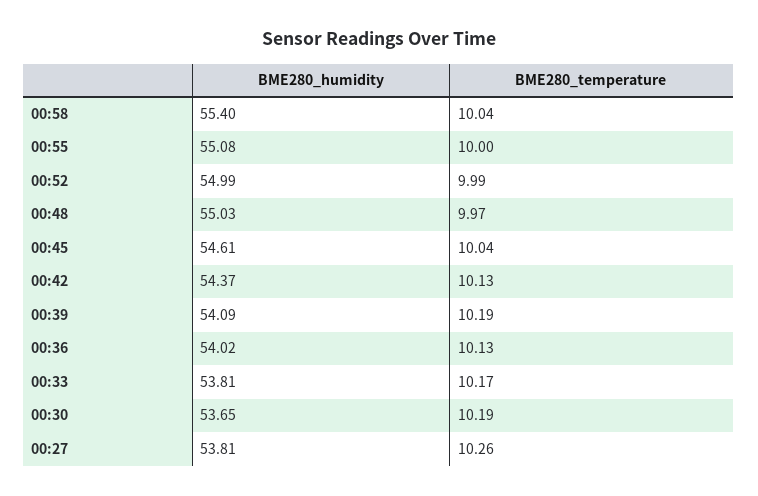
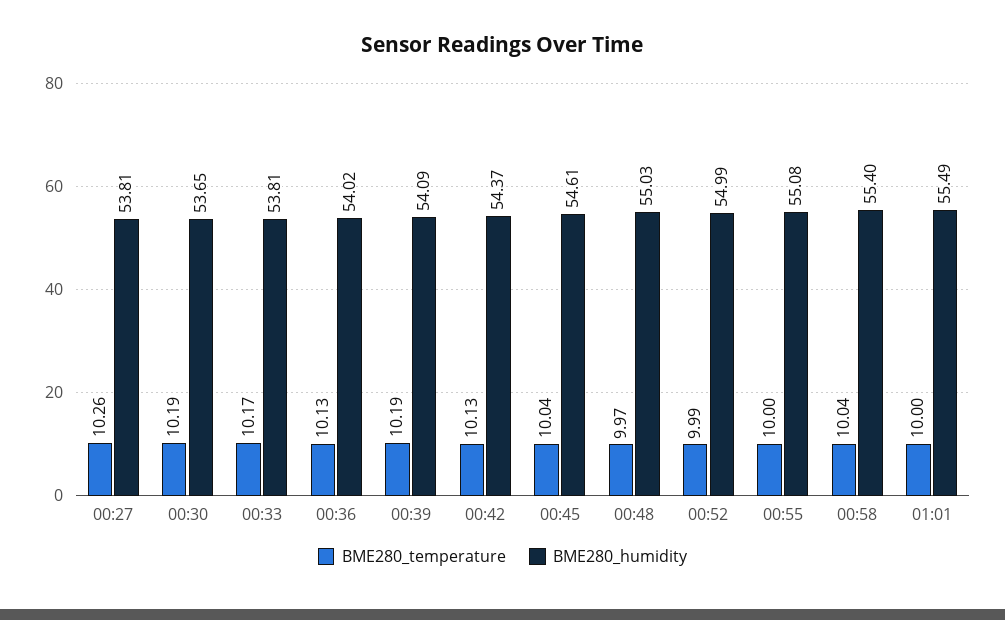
BME280_temperature, 01:01: none -> 10
BME280_humidity, 01:01: none -> 55.49

